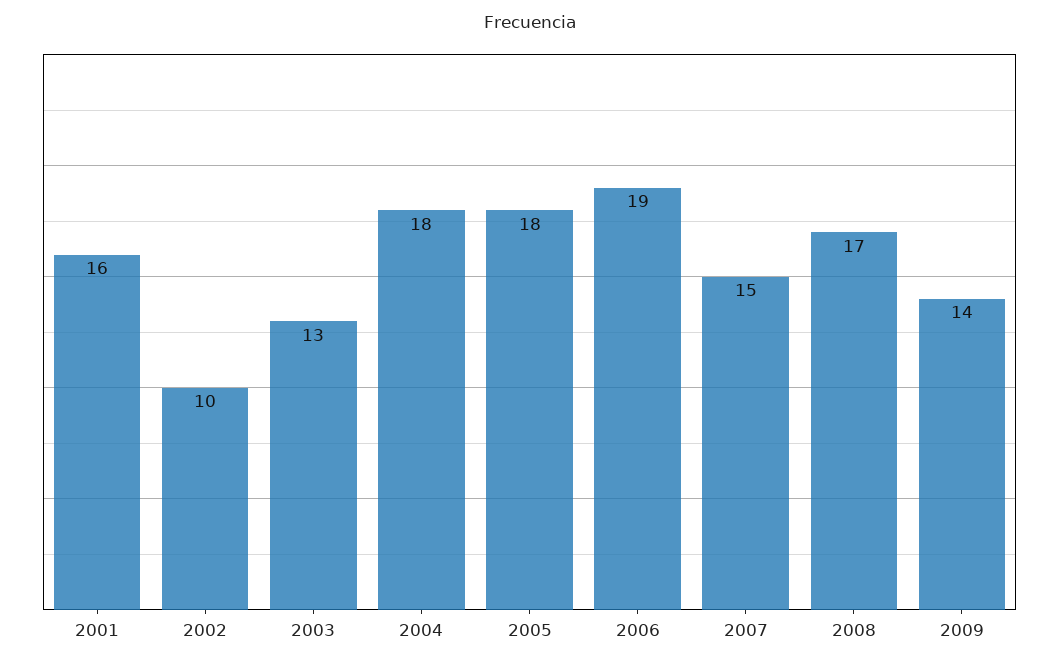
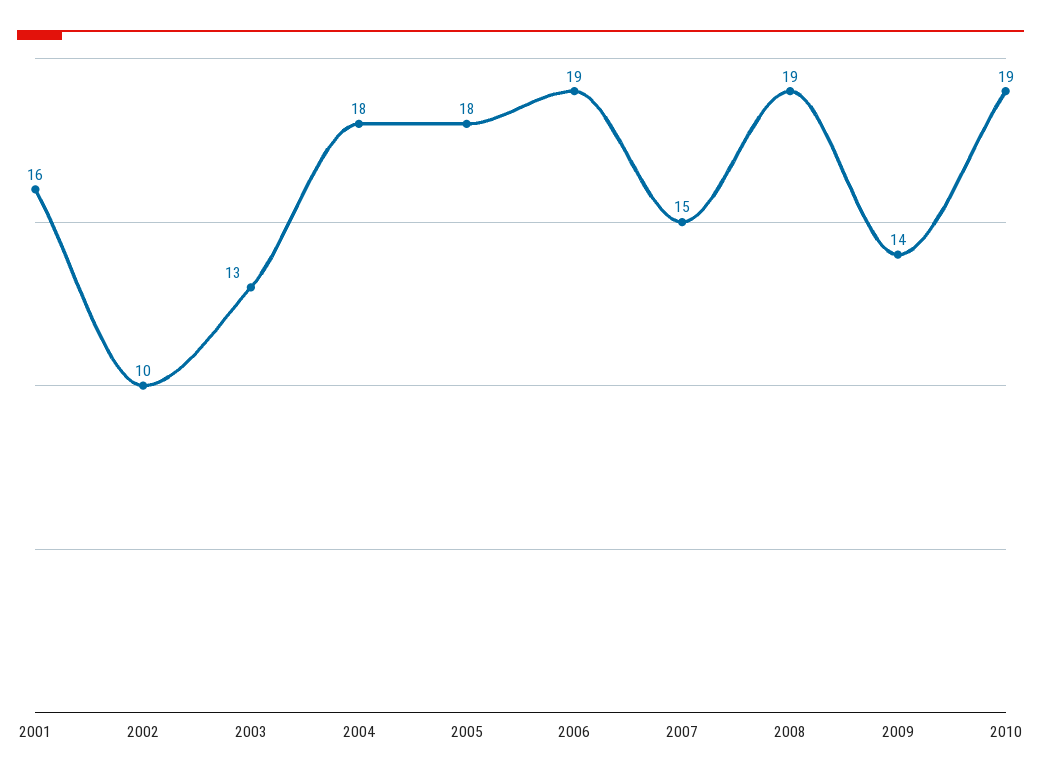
2008: 17 -> 19
2010: none -> 19

